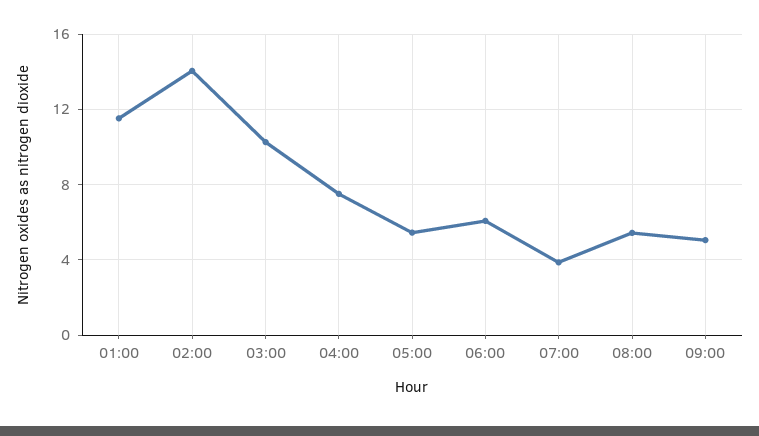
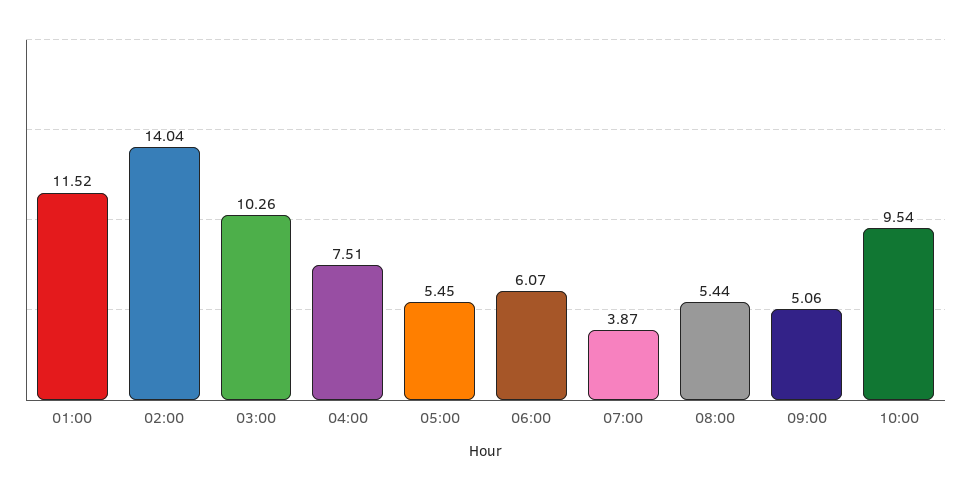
10:00: none -> 9.54

